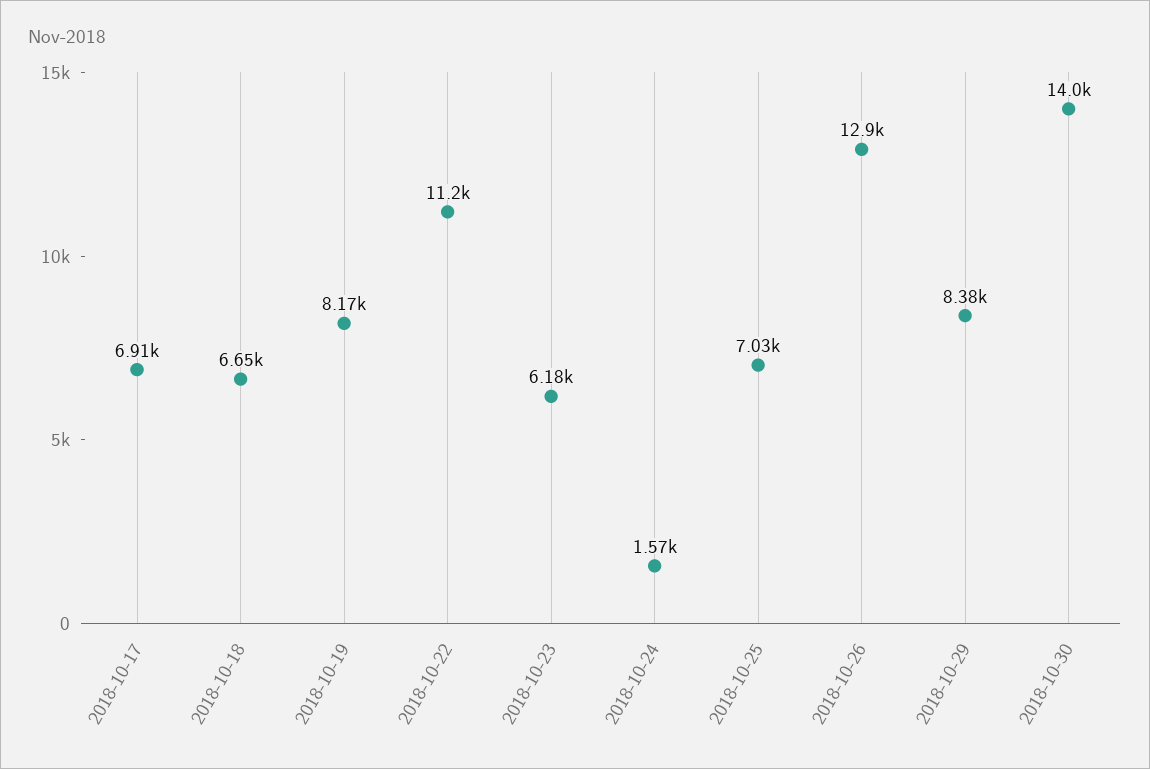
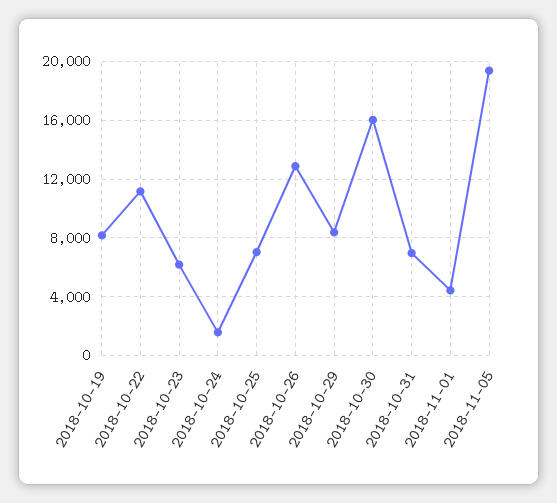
2018-10-17: 6910 -> none
2018-10-18: 6650 -> none
2018-10-30: 14000 -> 16000
2018-10-31: none -> 7000
2018-11-01: none -> 4500
2018-11-05: none -> 19500

